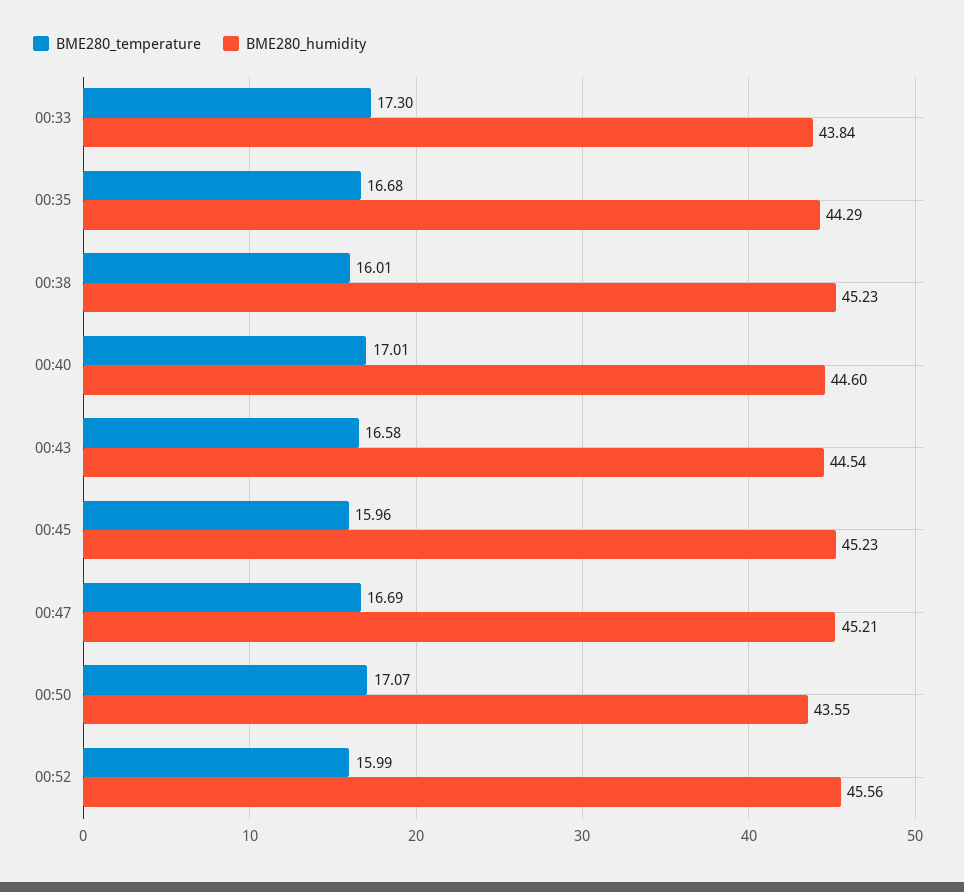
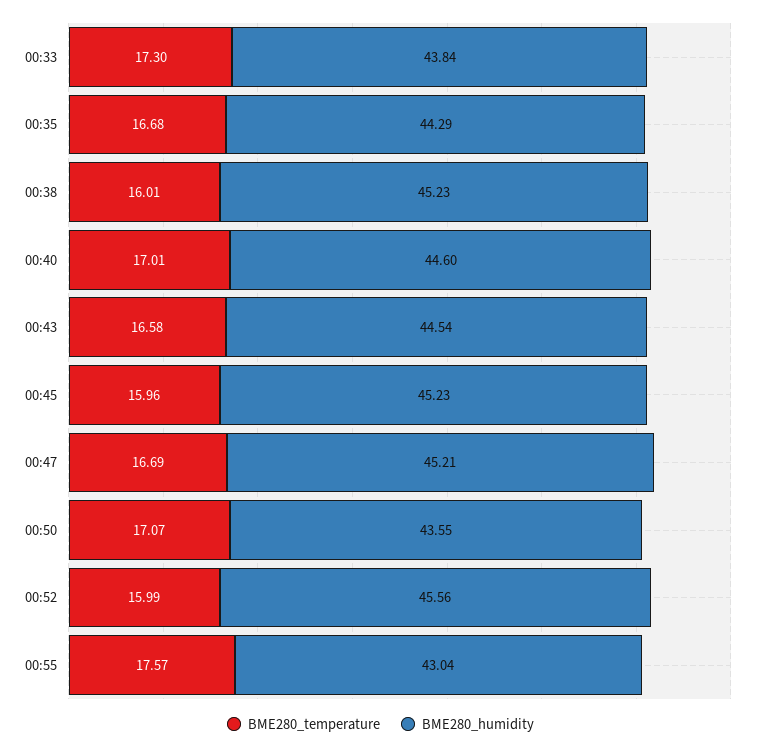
BME280_temperature, 00:55: none -> 17.57
BME280_humidity, 00:55: none -> 43.04

